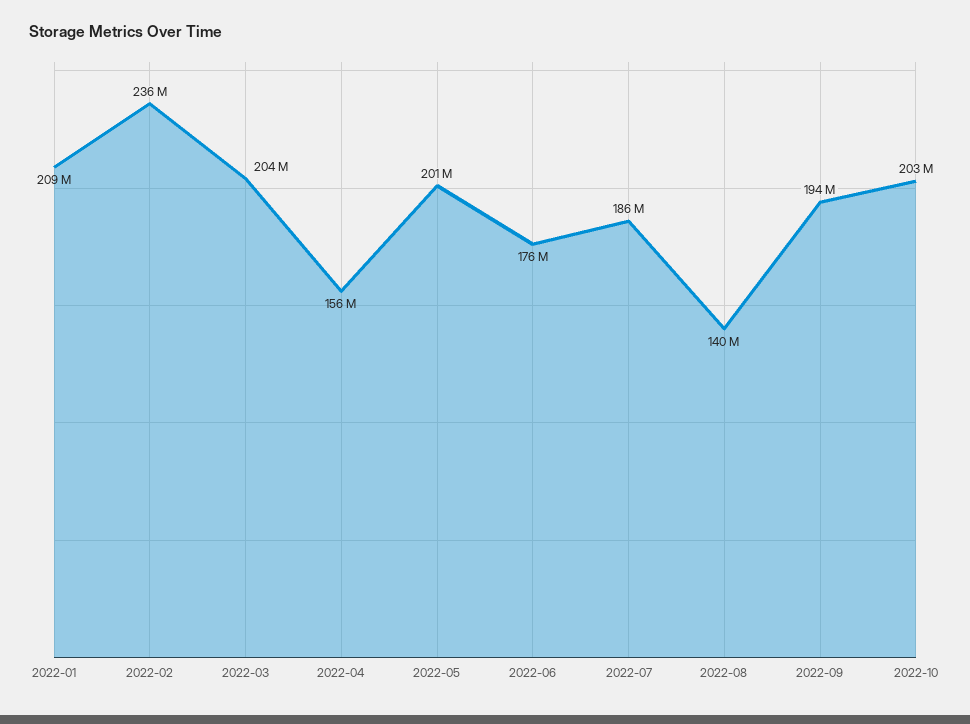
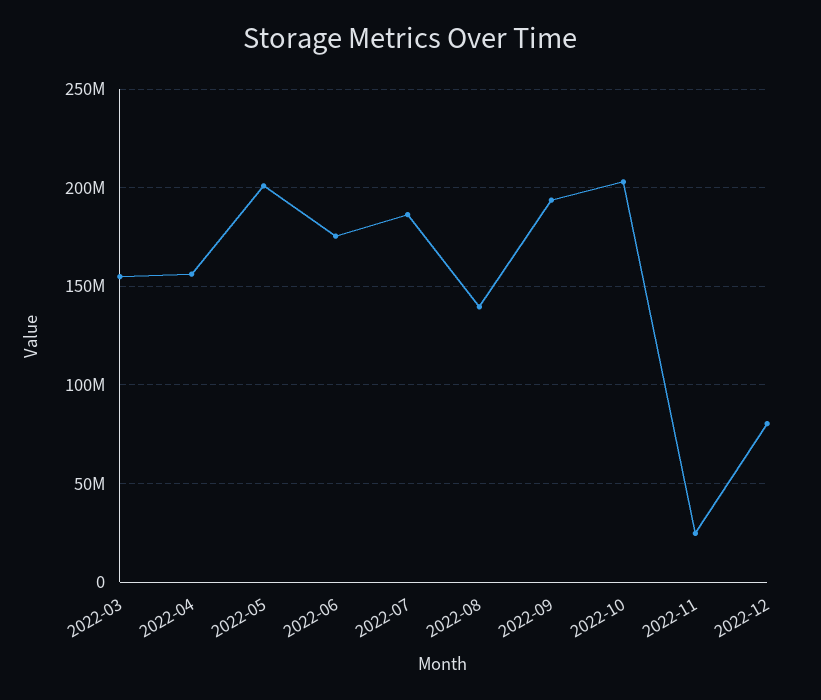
2022-01: 209000000 -> none
2022-02: 236000000 -> none
2022-03: 204000000 -> 155000000
2022-11: none -> 25000000
2022-12: none -> 80000000

